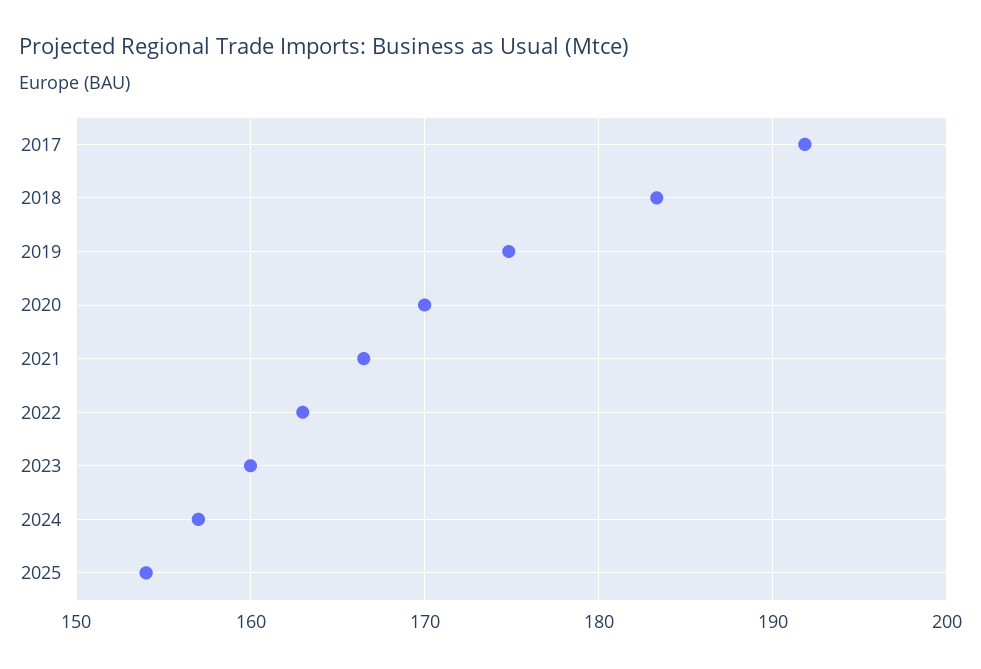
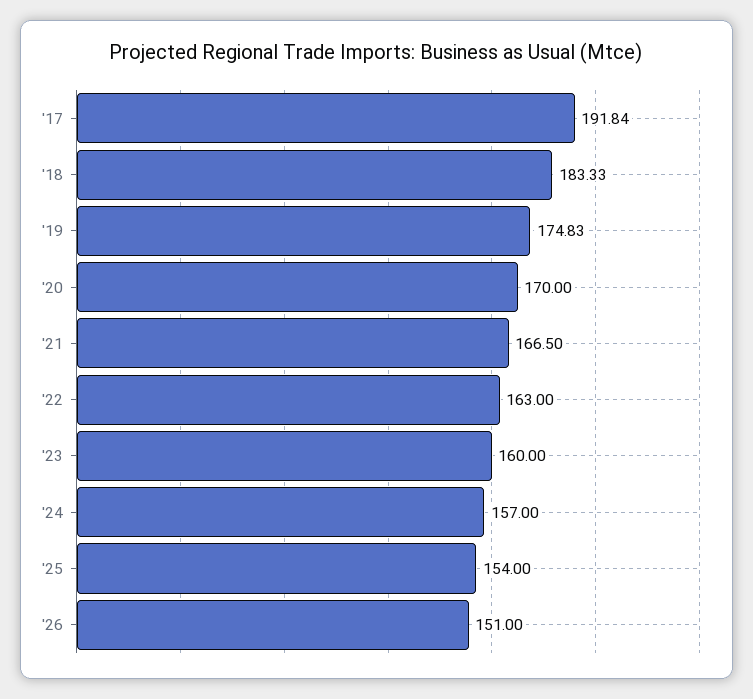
'26: none -> 151

